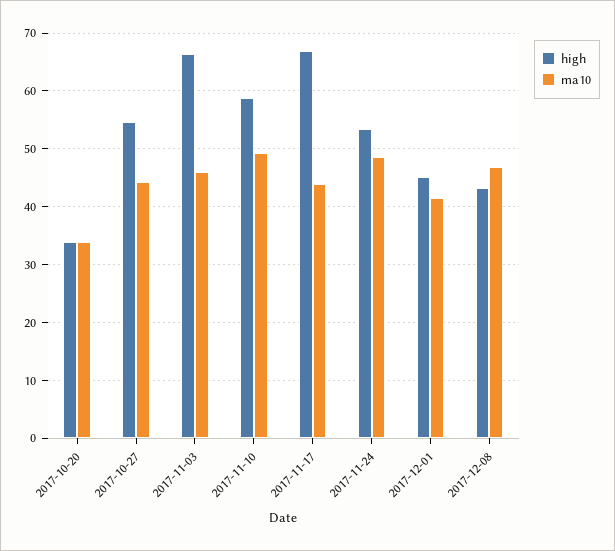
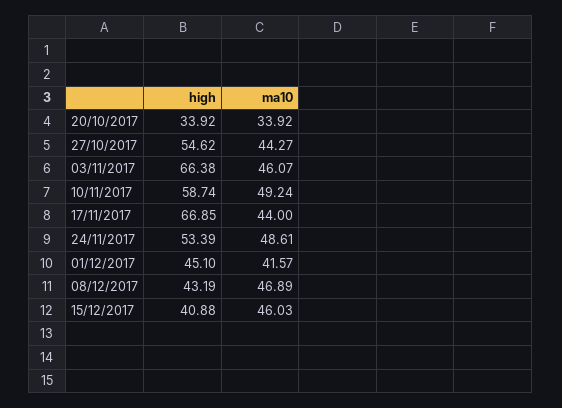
high, 15/12/2017: none -> 40.88
ma10, 15/12/2017: none -> 46.03

